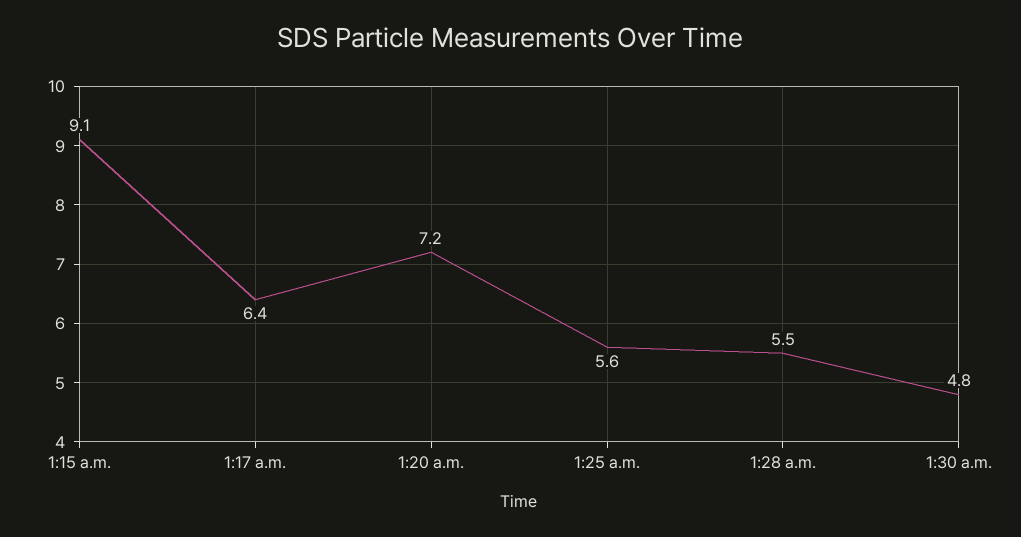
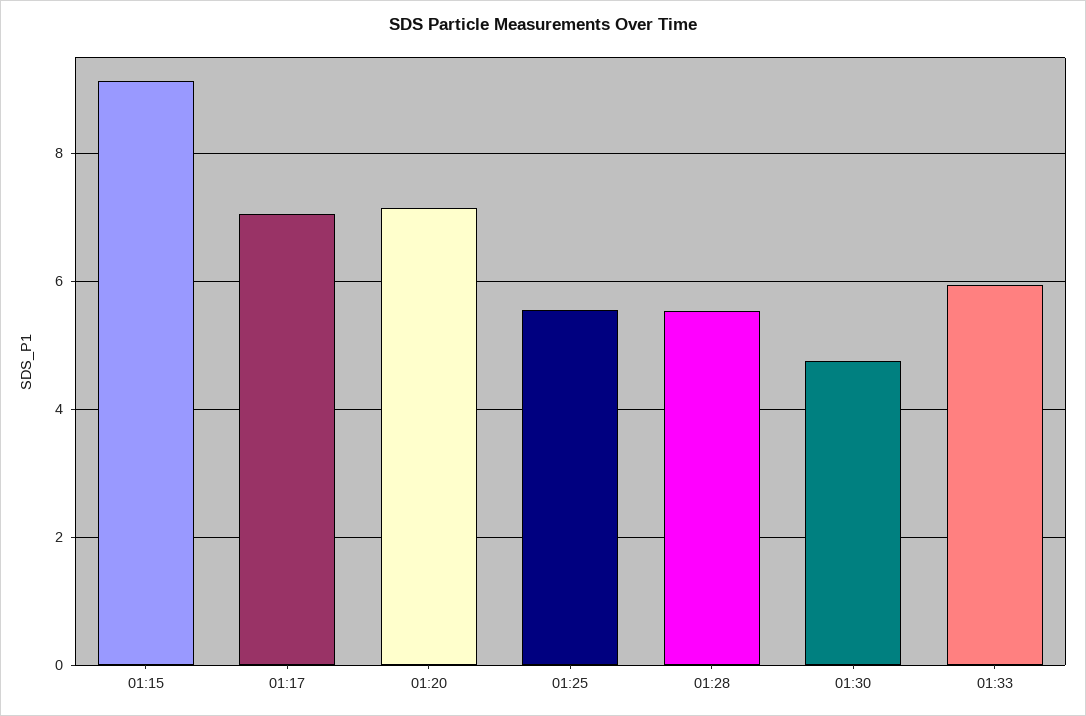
1:17 a.m.: 6.4 -> 7
01:33: none -> 6

